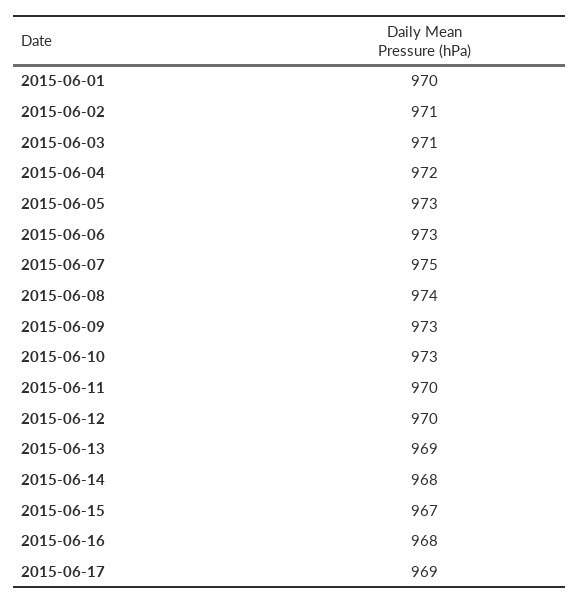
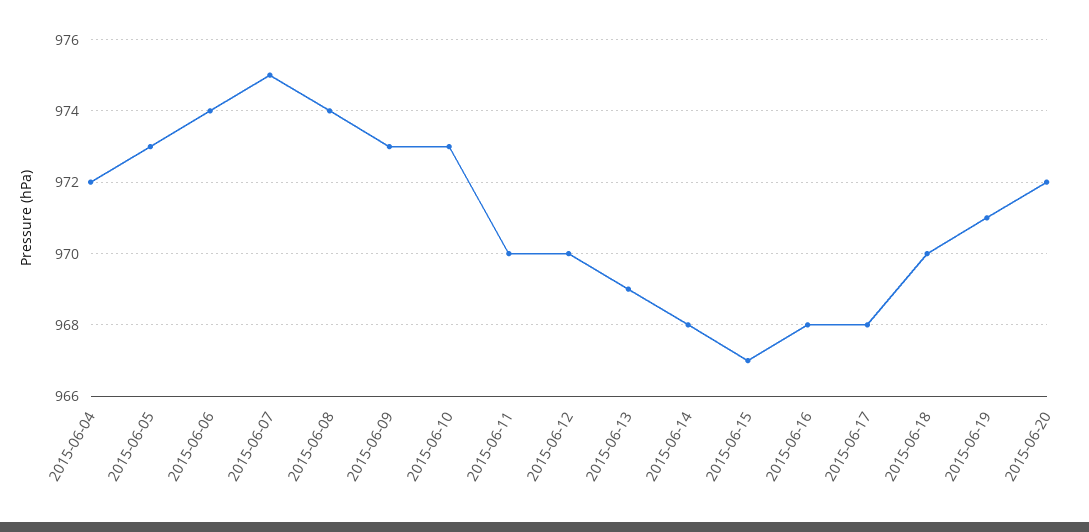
2015-06-01: 970 -> none
2015-06-02: 971 -> none
2015-06-03: 971 -> none
2015-06-06: 973 -> 974
2015-06-17: 969 -> 968
2015-06-18: none -> 970
2015-06-19: none -> 971
2015-06-20: none -> 972

